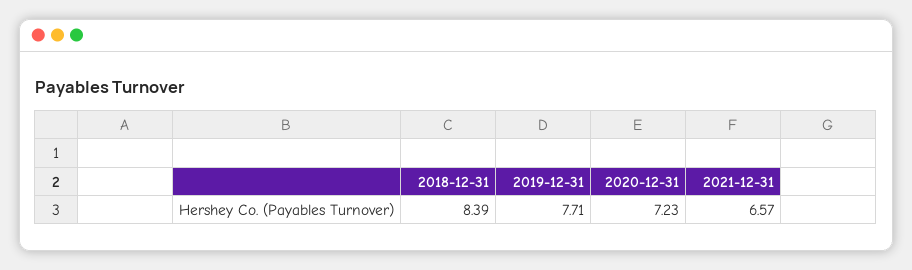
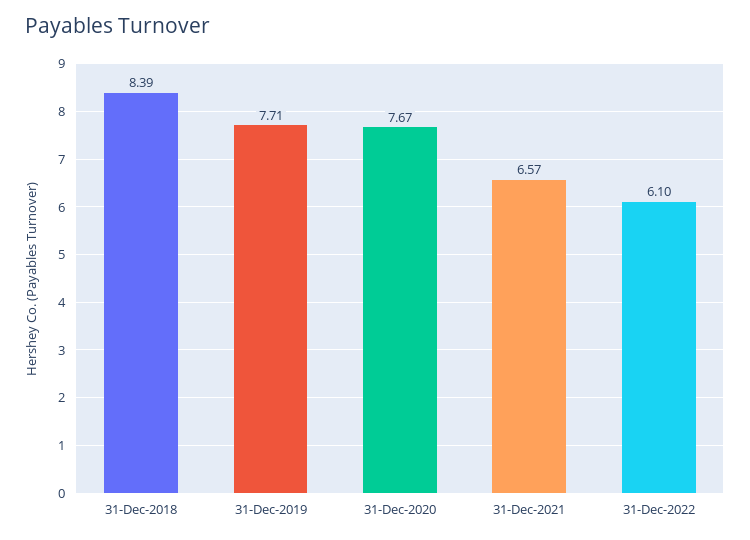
2020-12-31: 7.23 -> 7.67
31-Dec-2022: none -> 6.1

